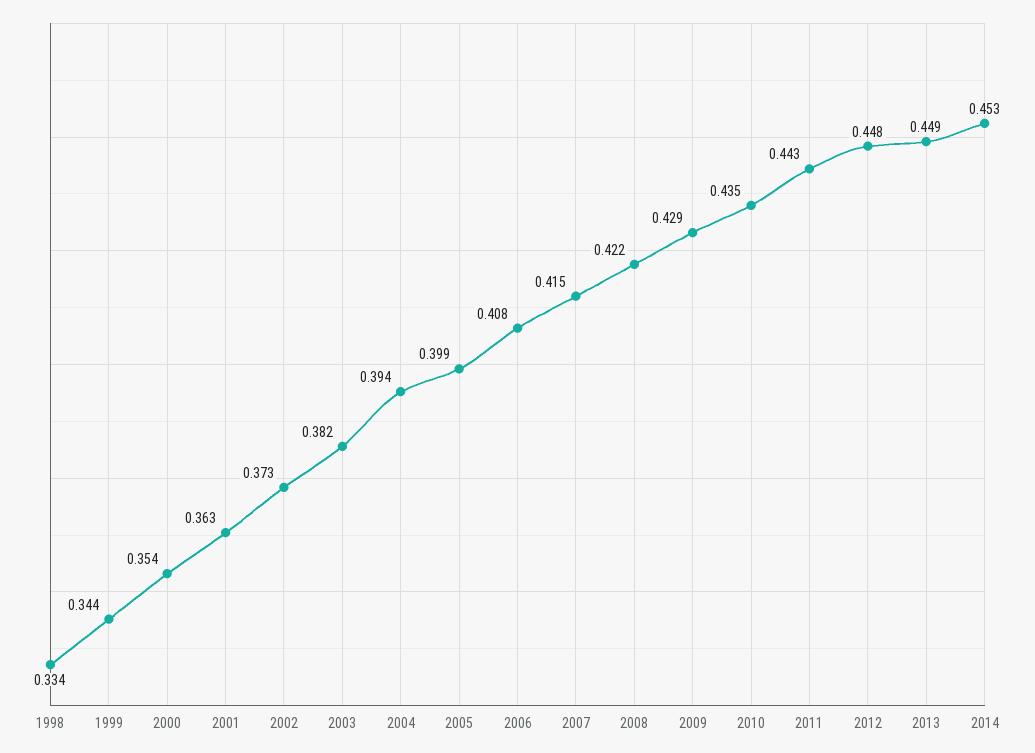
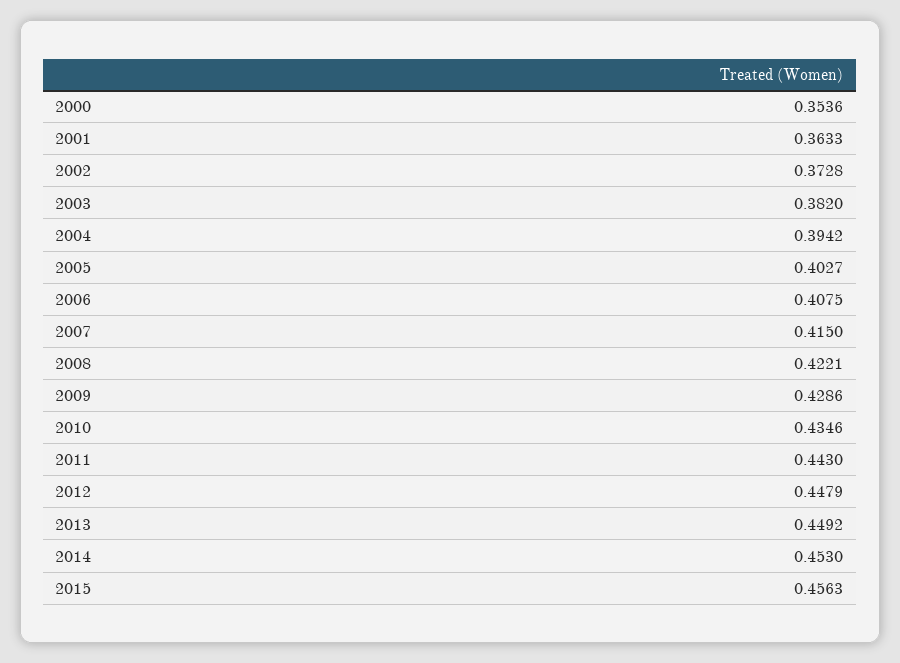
1998: 0.334 -> none
1999: 0.344 -> none
2005: 0.399 -> 0.4027
2015: none -> 0.4563

